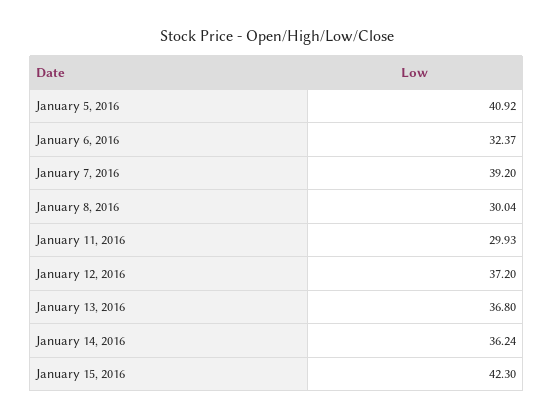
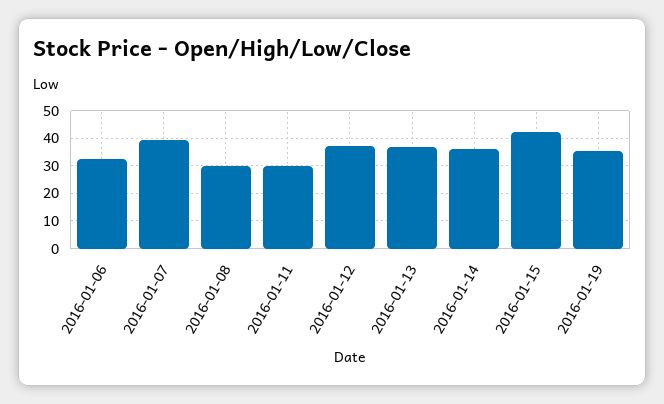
January 5, 2016: 40.92 -> none
2016-01-19: none -> 35

